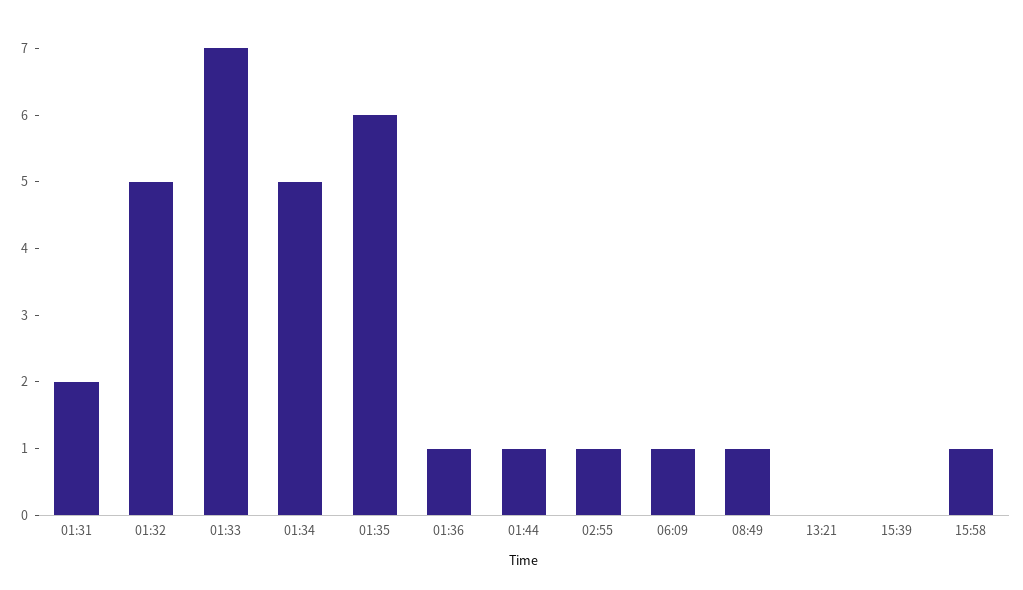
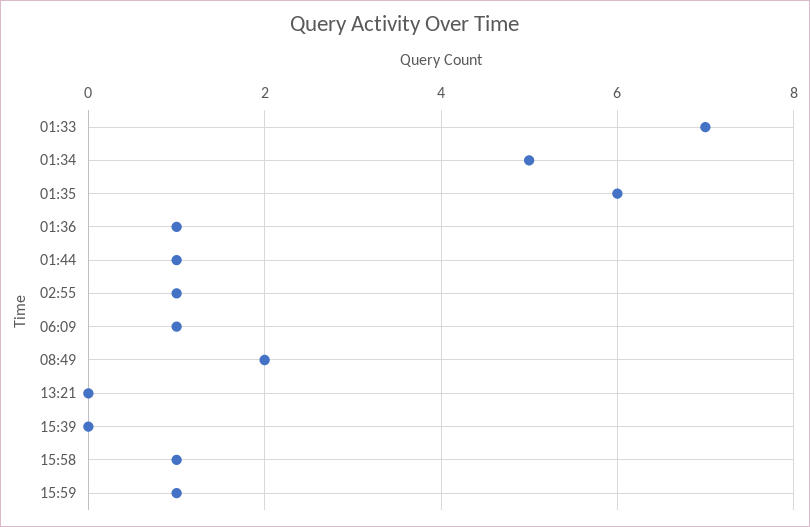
01:31: 2 -> none
01:32: 5 -> none
08:49: 1 -> 2
15:59: none -> 1

